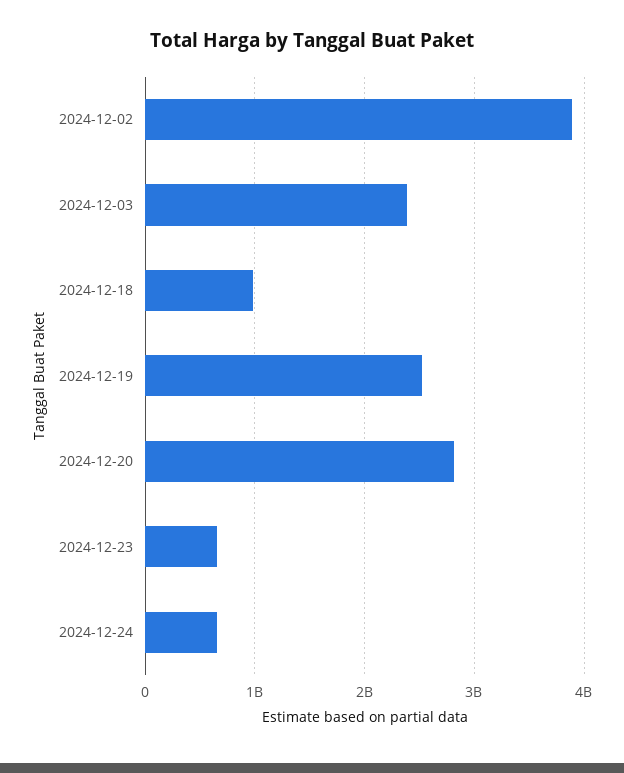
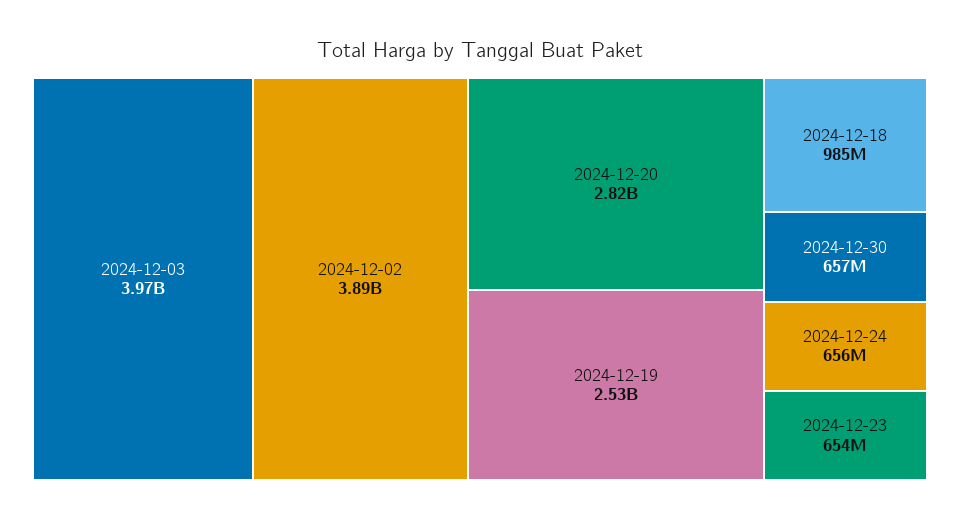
2024-12-03: 2400000000 -> 3970000000
2024-12-30: none -> 657000000

